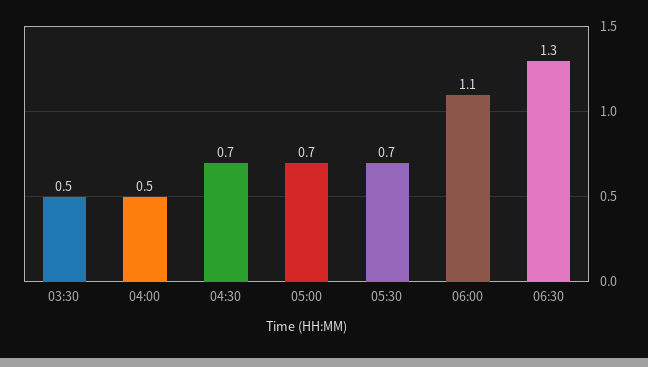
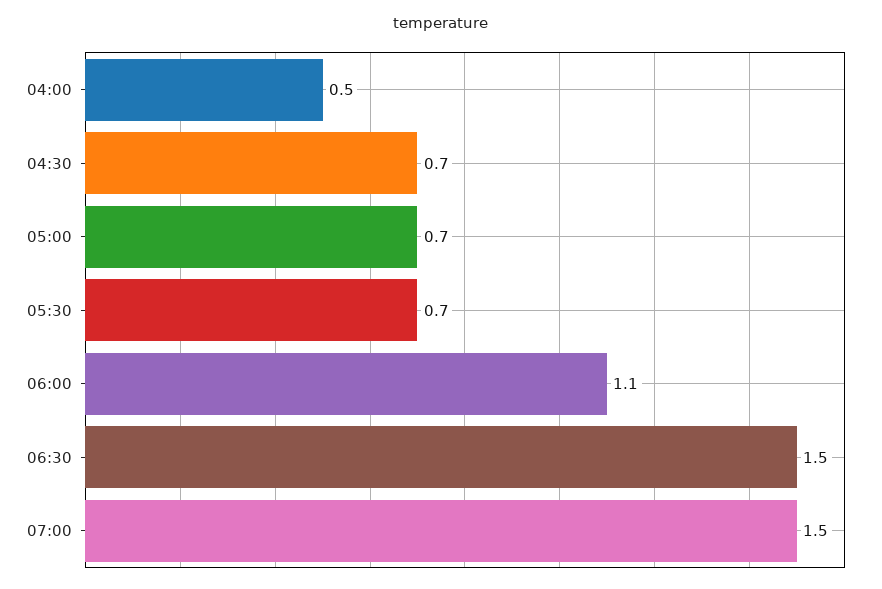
03:30: 0.5 -> none
06:30: 1.3 -> 1.5
07:00: none -> 1.5

